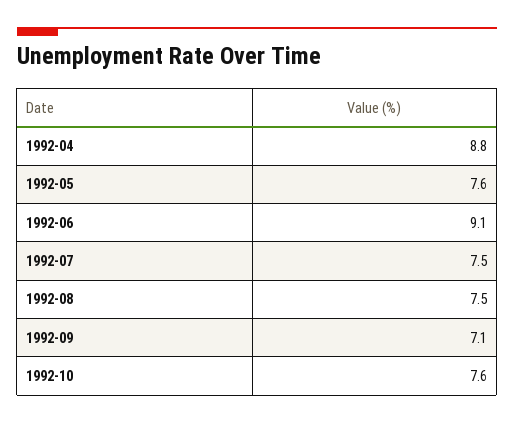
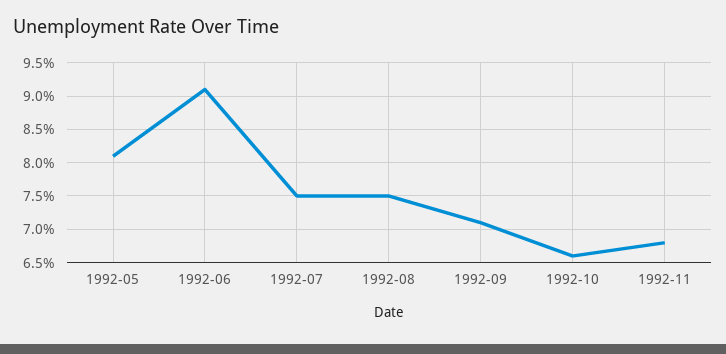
1992-04: 8.8 -> none
1992-05: 7.6 -> 8.1
1992-10: 7.6 -> 6.6
1992-11: none -> 6.8

